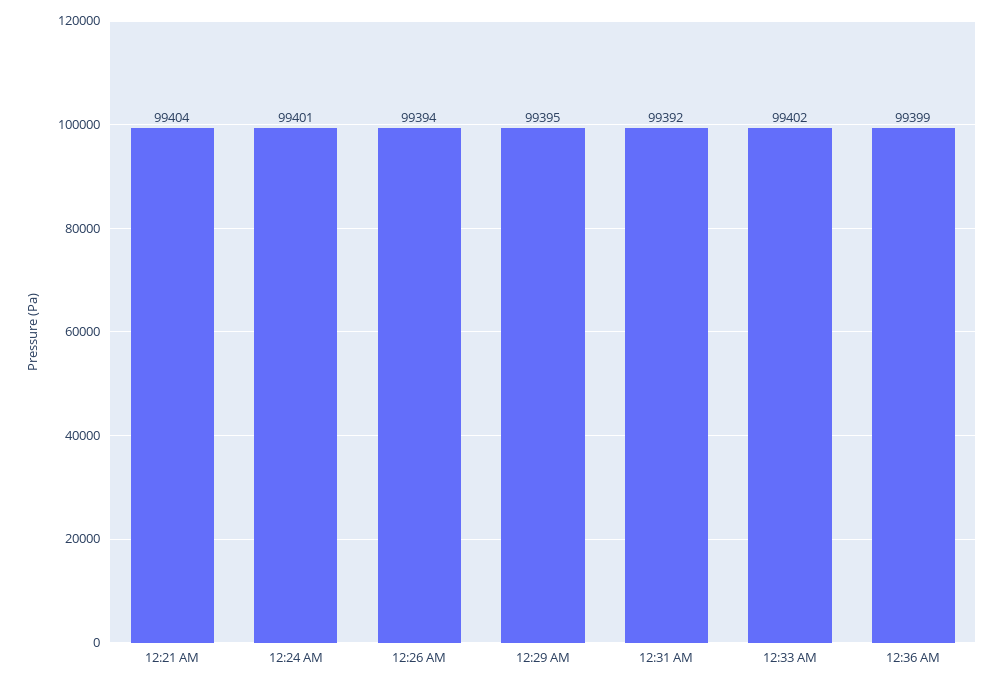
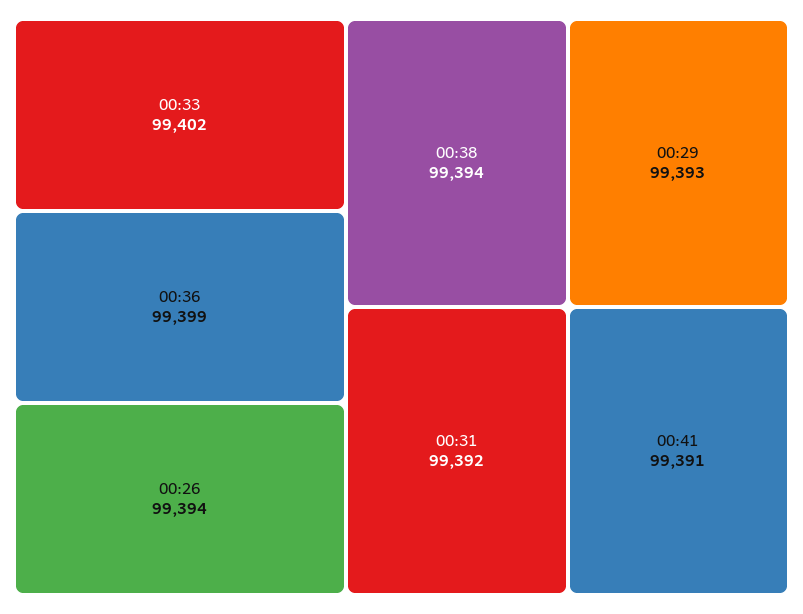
12:21 AM: 99404 -> none
12:24 AM: 99401 -> none
12:29 AM: 99395 -> 99393
00:38: none -> 99394
00:41: none -> 99391

